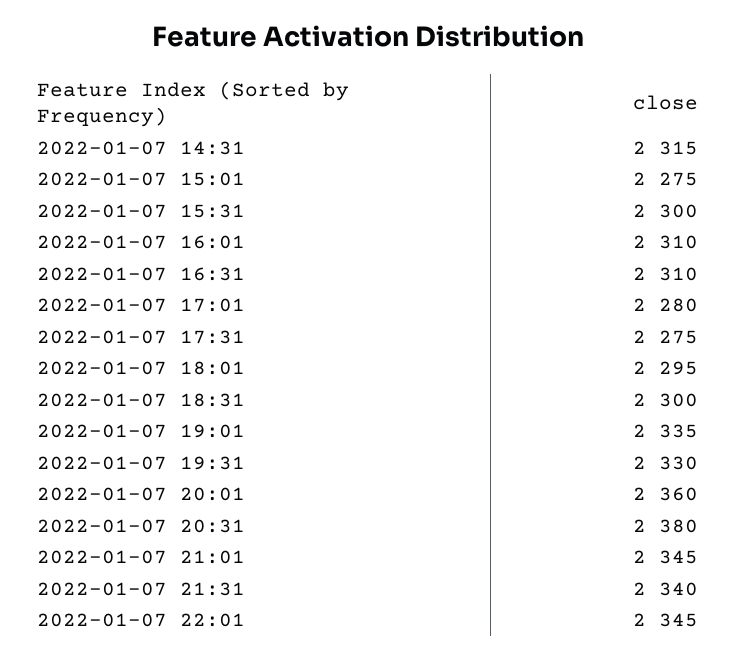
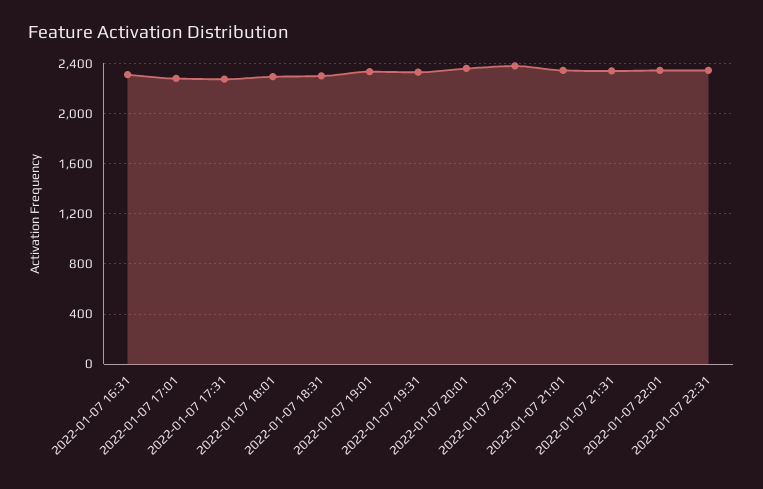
2022-01-07 14:31: 2315 -> none
2022-01-07 15:01: 2275 -> none
2022-01-07 15:31: 2300 -> none
2022-01-07 16:01: 2310 -> none
2022-01-07 22:31: none -> 2350

